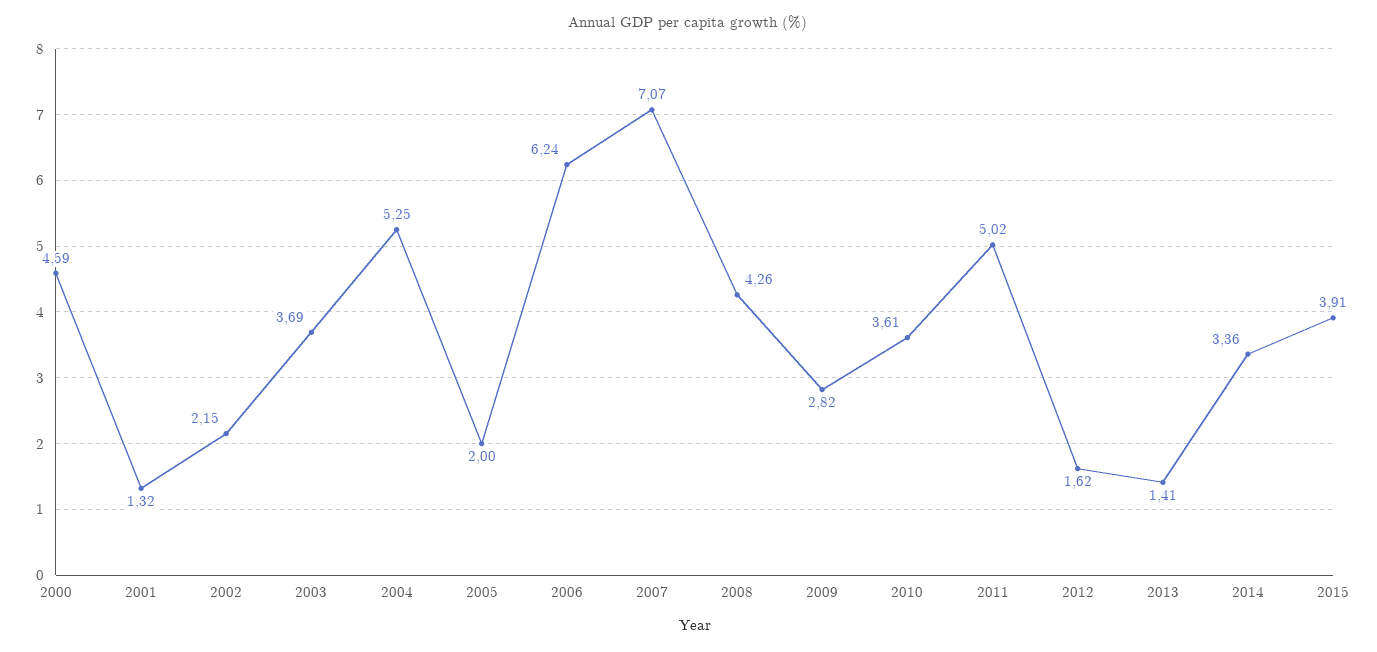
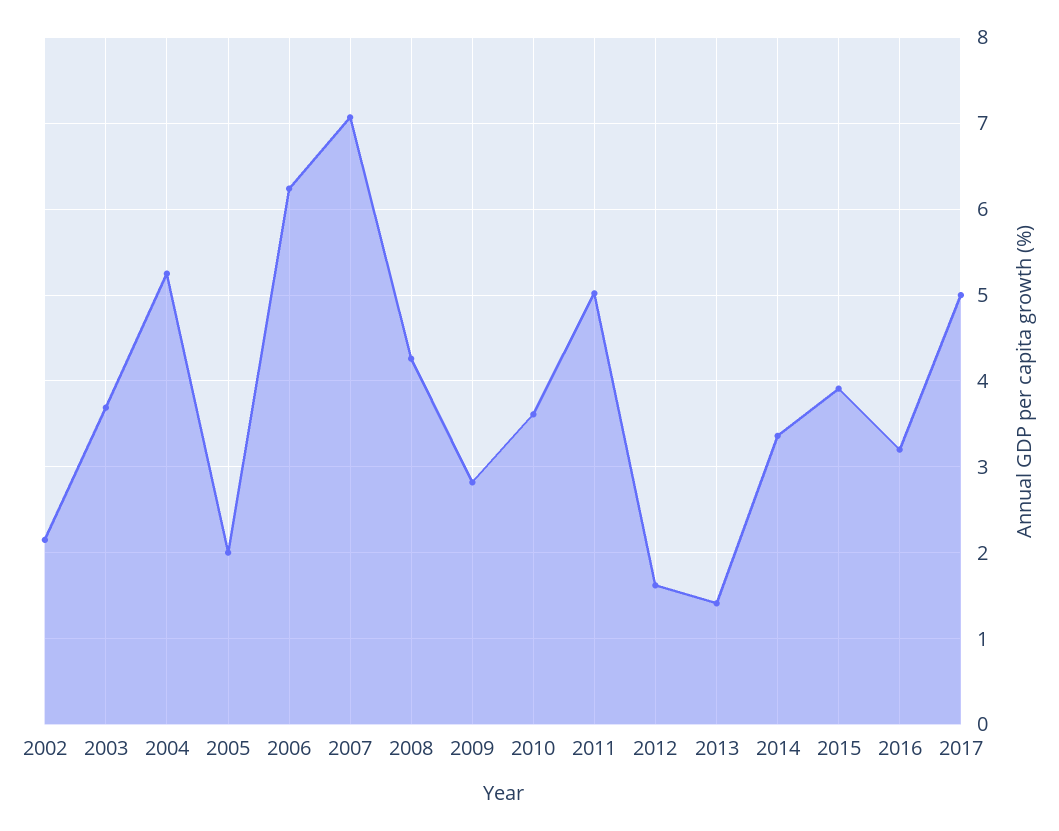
2000: 4.59 -> none
2001: 1.32 -> none
2016: none -> 3.2
2017: none -> 5

